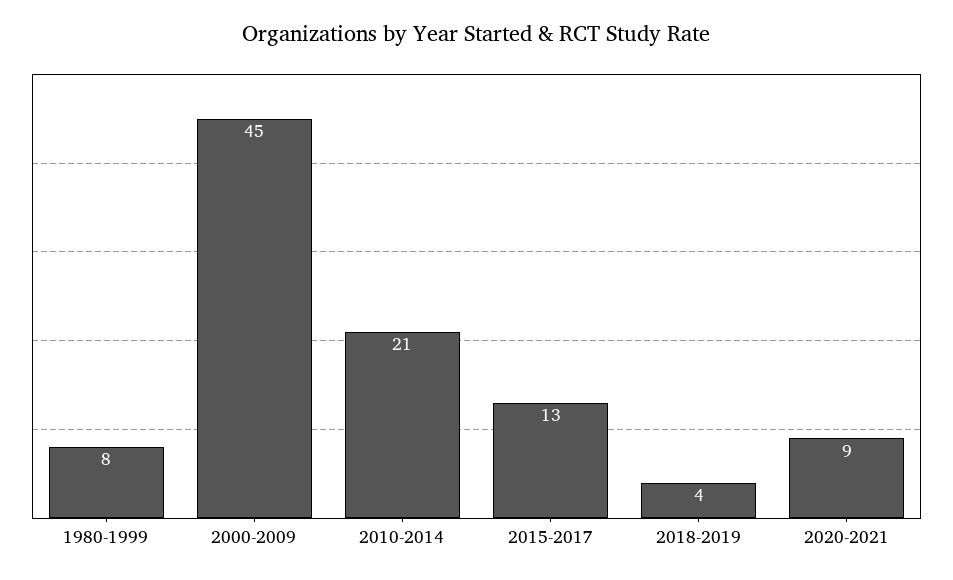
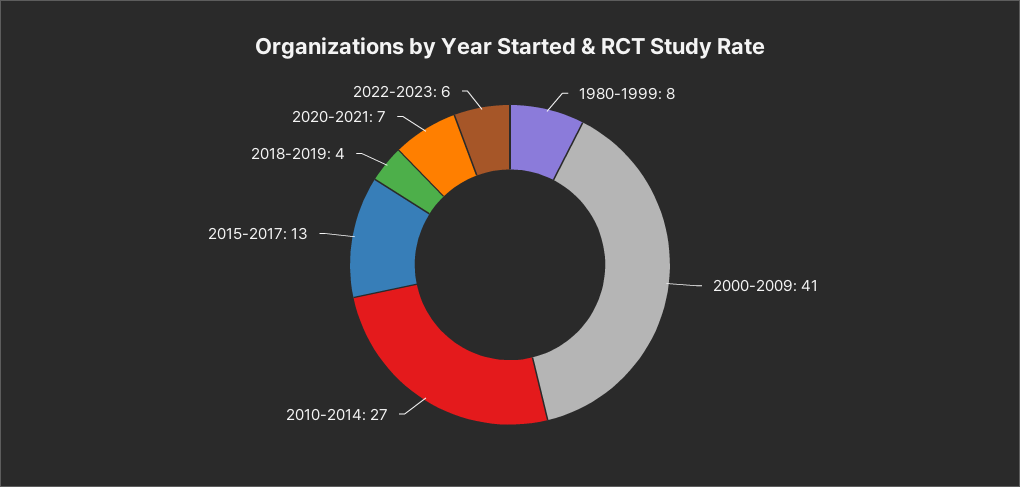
2000-2009: 45 -> 41
2010-2014: 21 -> 27
2020-2021: 9 -> 7
2022-2023: none -> 6

